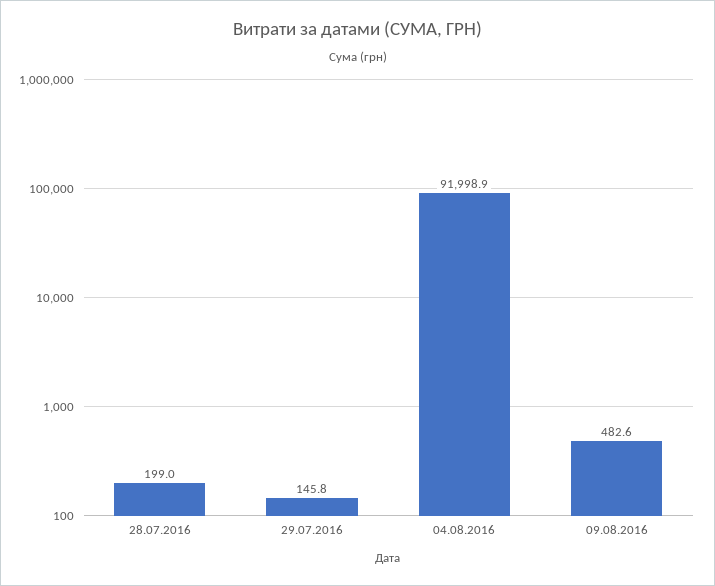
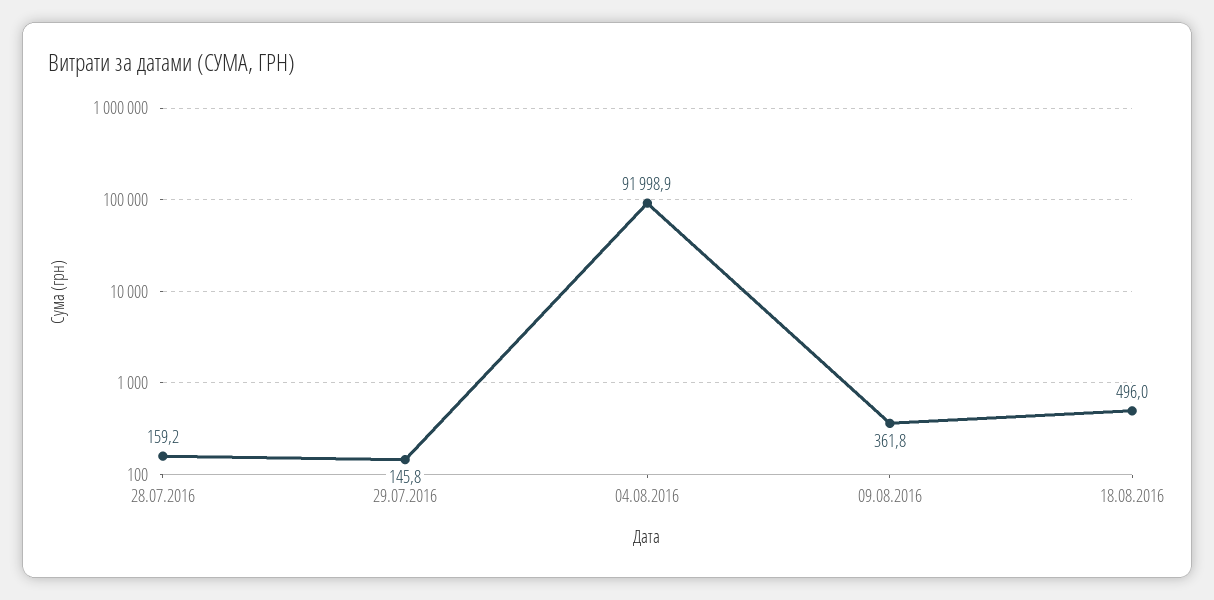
28.07.2016: 199 -> 159.2
09.08.2016: 482.6 -> 361.8
18.08.2016: none -> 496

